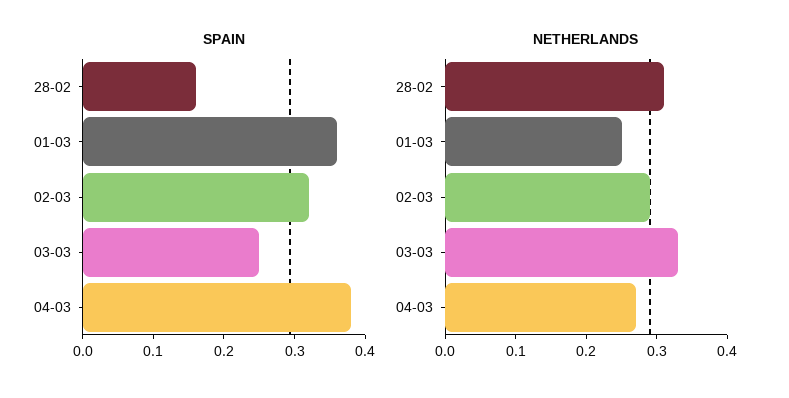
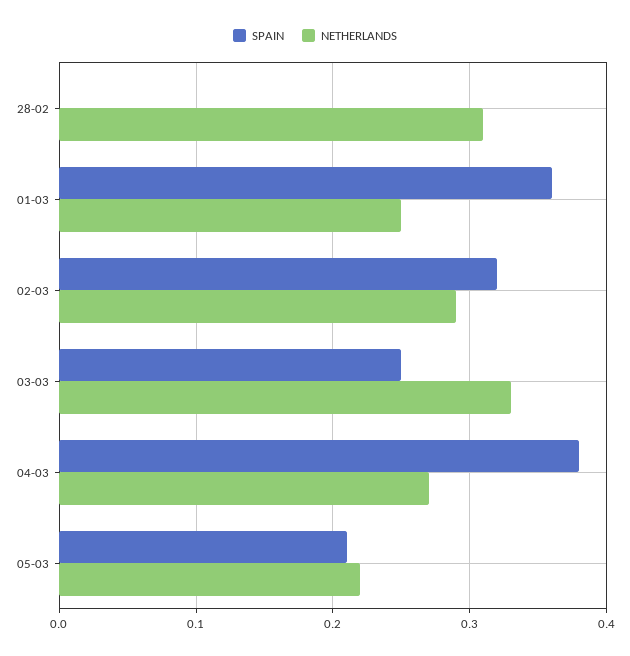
SPAIN, 28-02: 0.15 -> 0
SPAIN, 05-03: none -> 0.21
NETHERLANDS, 05-03: none -> 0.22

